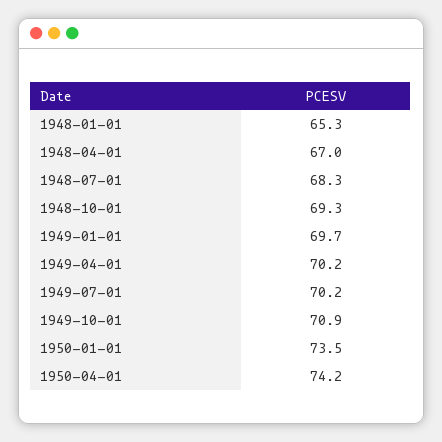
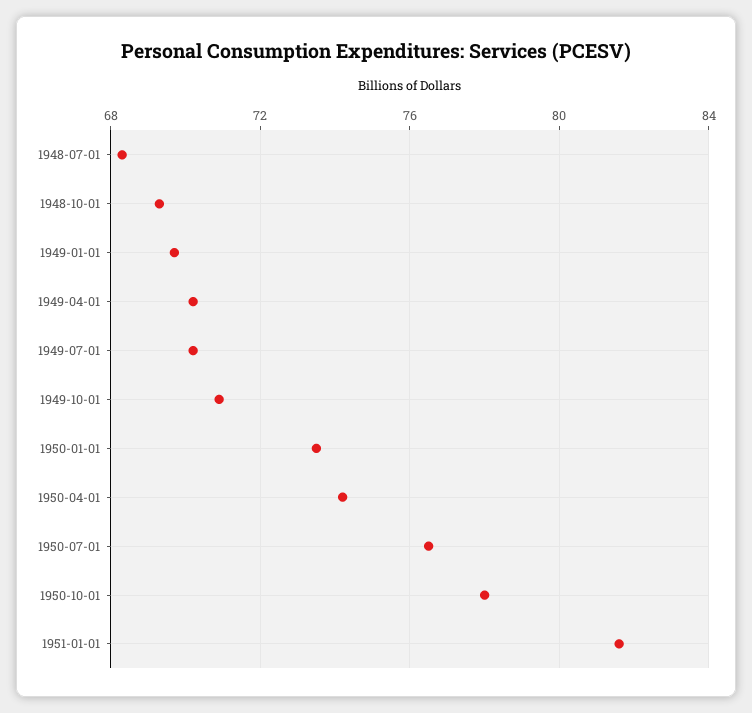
1948-01-01: 65.3 -> none
1948-04-01: 67 -> none
1950-07-01: none -> 76.5
1950-10-01: none -> 78
1951-01-01: none -> 81.5

